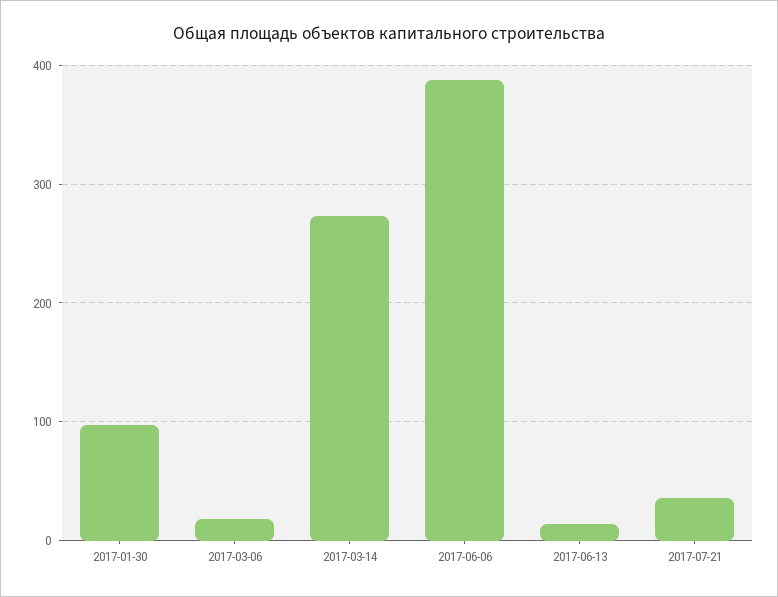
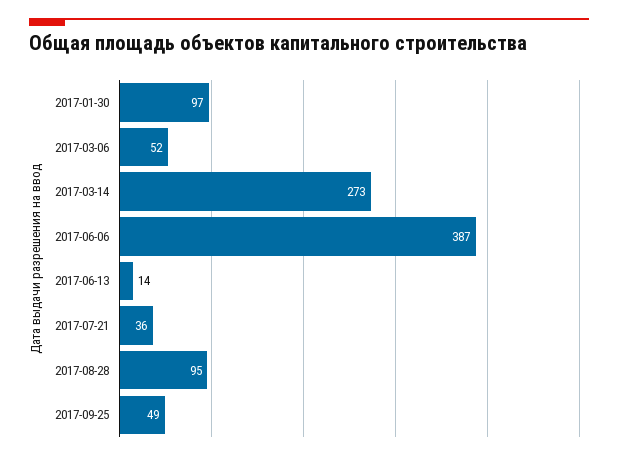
2017-03-06: 20 -> 52
2017-08-28: none -> 95
2017-09-25: none -> 49

